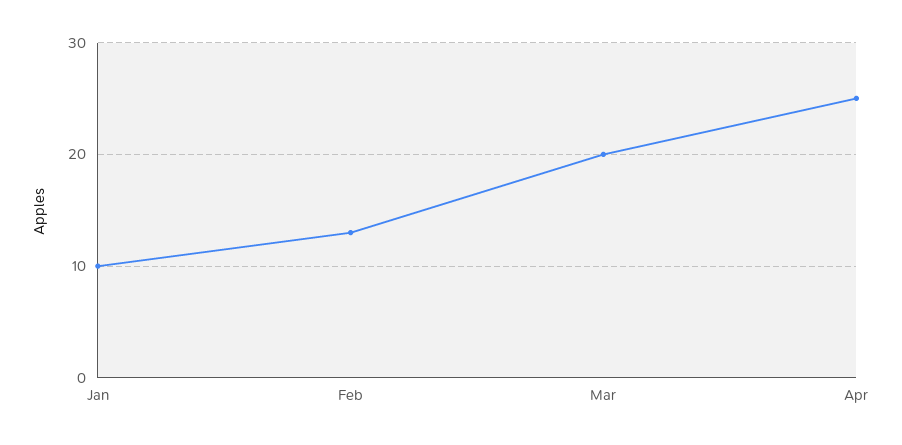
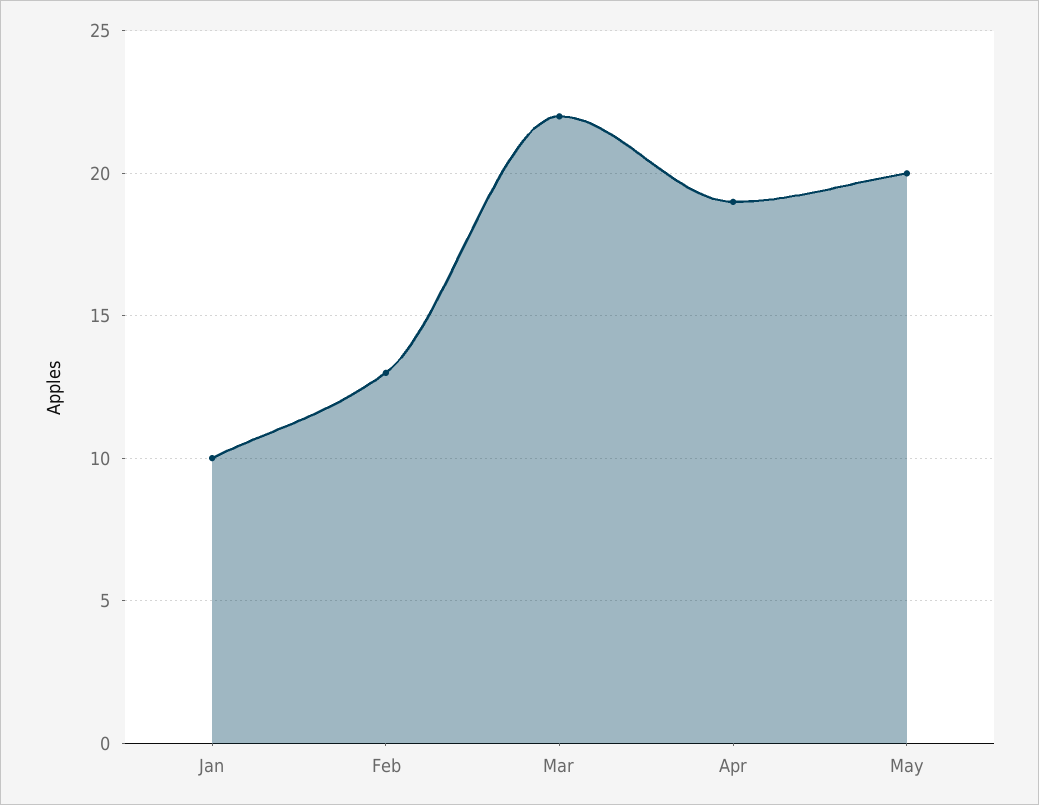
Mar: 20 -> 22
Apr: 25 -> 19
May: none -> 20

